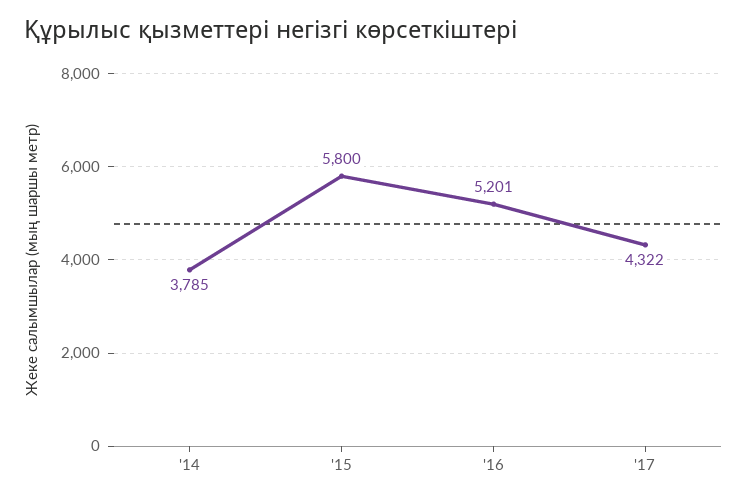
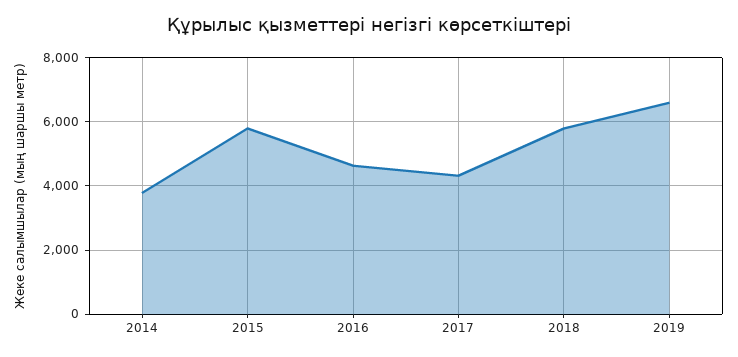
'16: 5201 -> 4600
2018: none -> 5800
2019: none -> 6600

